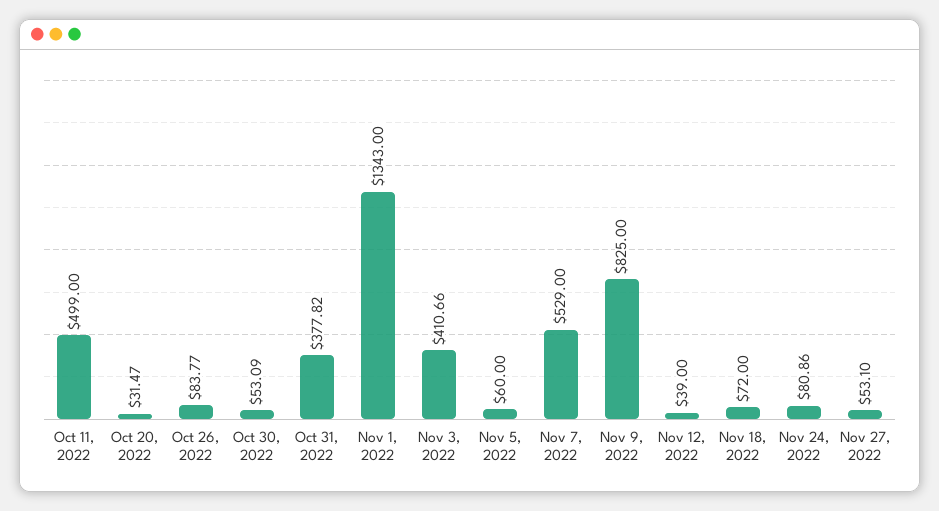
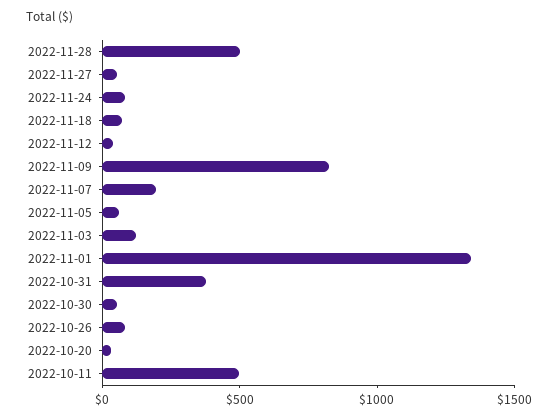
Nov 3, 2022: 410.66 -> 100
Nov 7, 2022: 529 -> 200
2022-11-28: none -> 500

